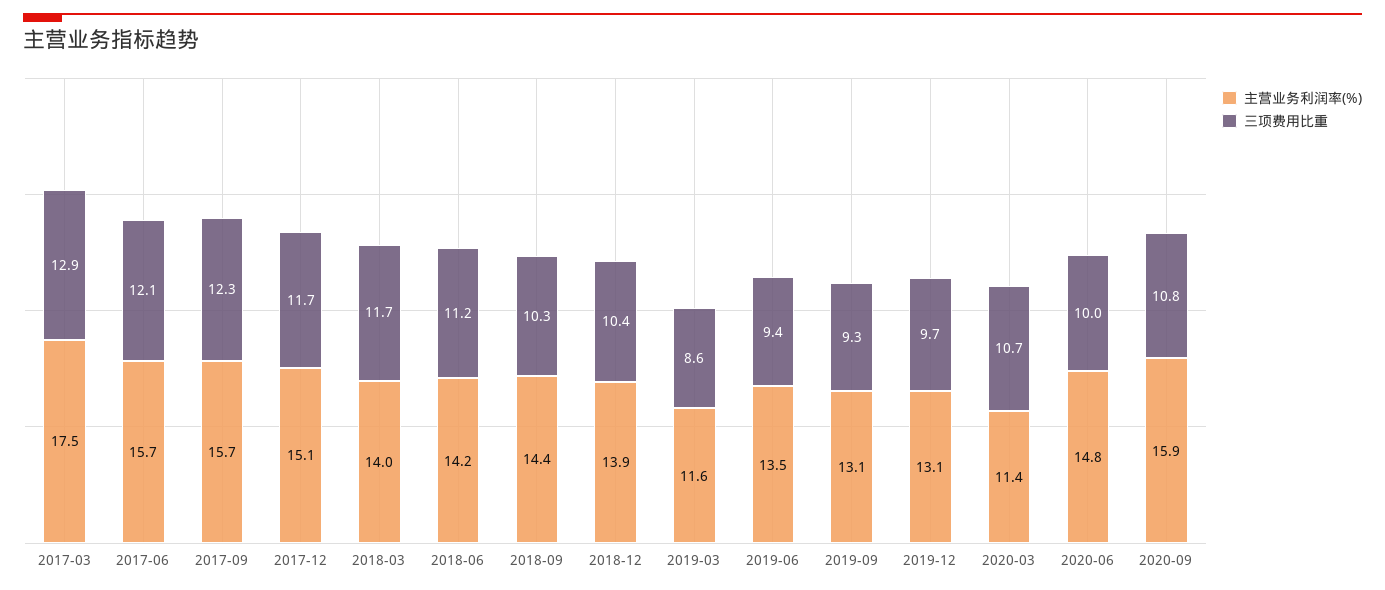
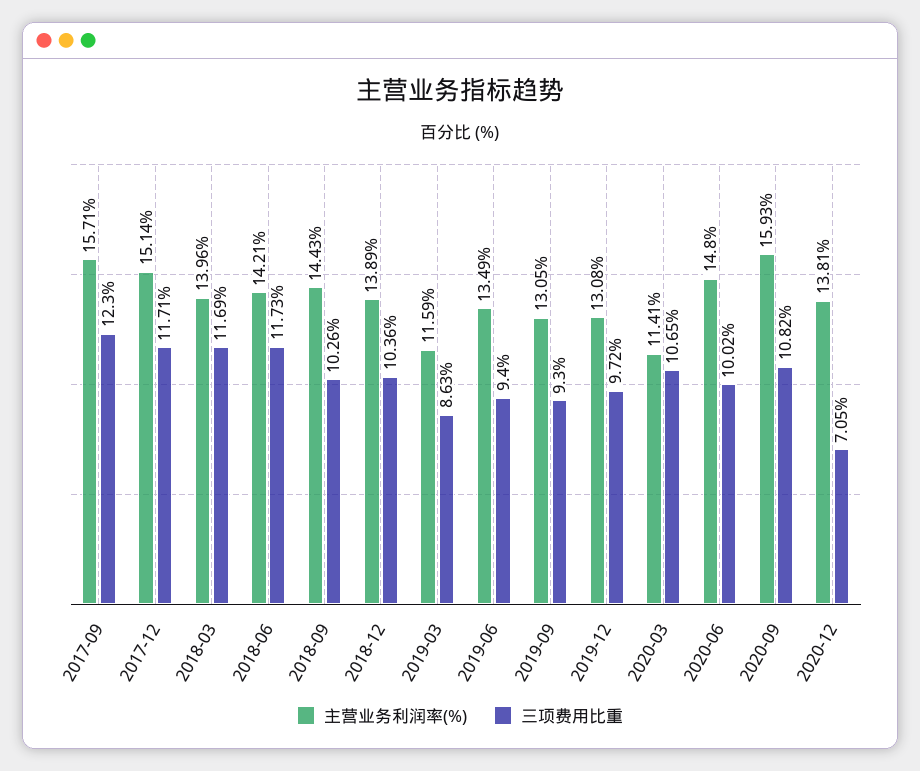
主营业务利润率(%), 2017-03: 17.5 -> none
三项费用比重, 2017-03: 12.9 -> none
主营业务利润率(%), 2017-06: 15.7 -> none
三项费用比重, 2017-06: 12.1 -> none
三项费用比重, 2018-06: 11.2 -> 11.73
主营业务利润率(%), 2020-12: none -> 13.81
三项费用比重, 2020-12: none -> 7.05

